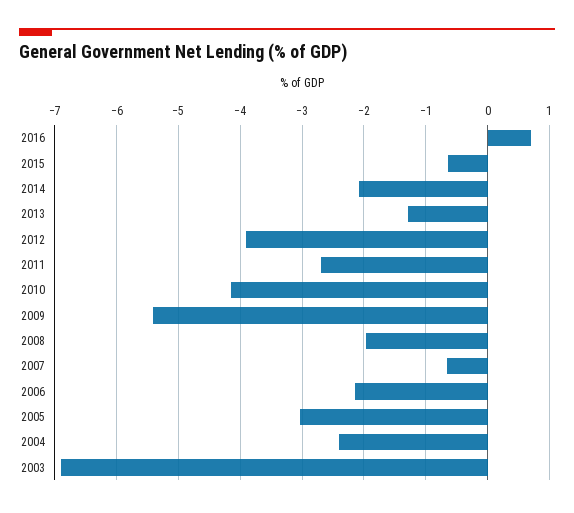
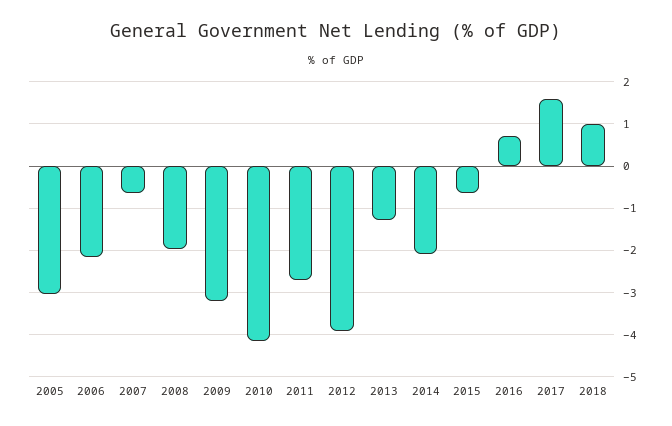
2009: -5.4 -> -3.2
2004: -2.4 -> none
2003: -6.9 -> none
2017: none -> 1.6
2018: none -> 1

